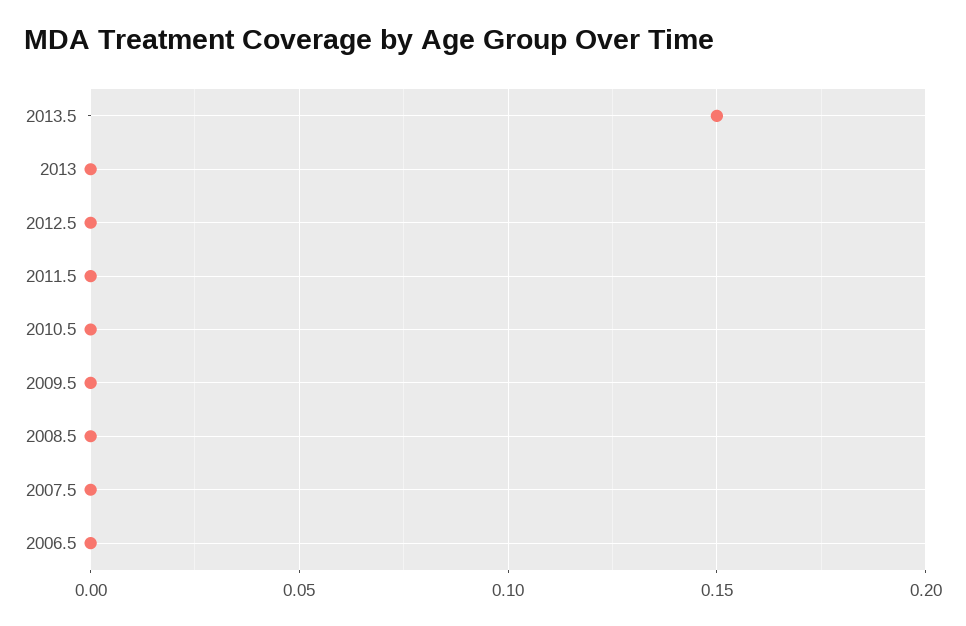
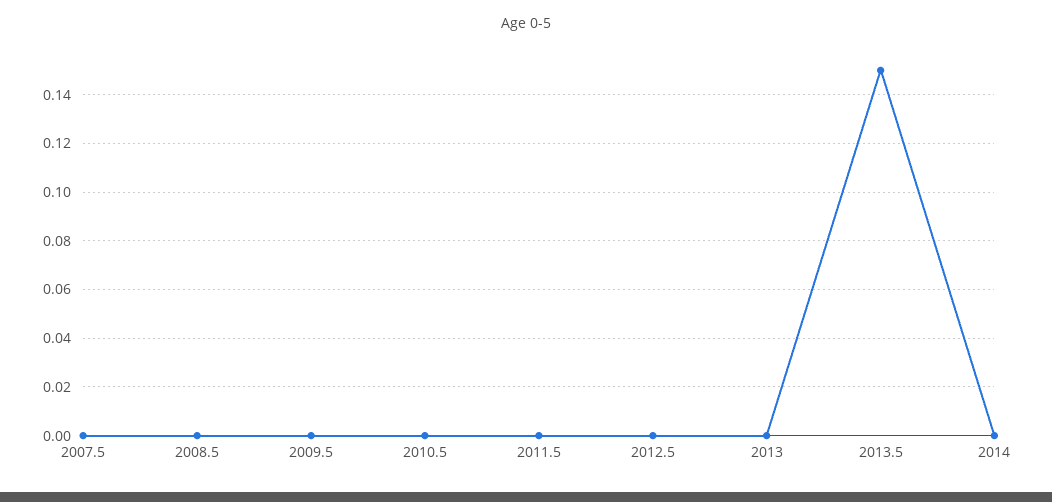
2006.5: 0 -> none
2014: none -> 0

